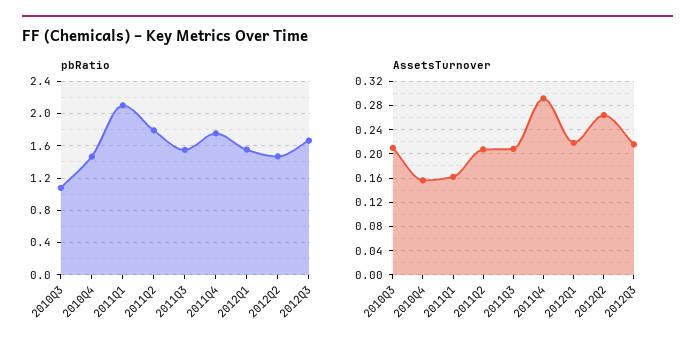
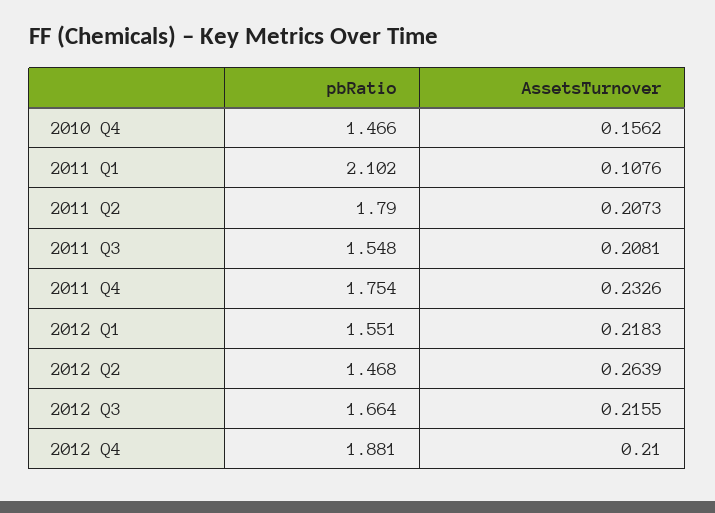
pbRatio, 2010Q3: 1.1 -> none
AssetsTurnover, 2010Q3: 0.21 -> none
AssetsTurnover, 2011Q1: 0.16 -> 0.1076
AssetsTurnover, 2011Q4: 0.29 -> 0.2326
pbRatio, 2012 Q4: none -> 1.881
AssetsTurnover, 2012 Q4: none -> 0.21

